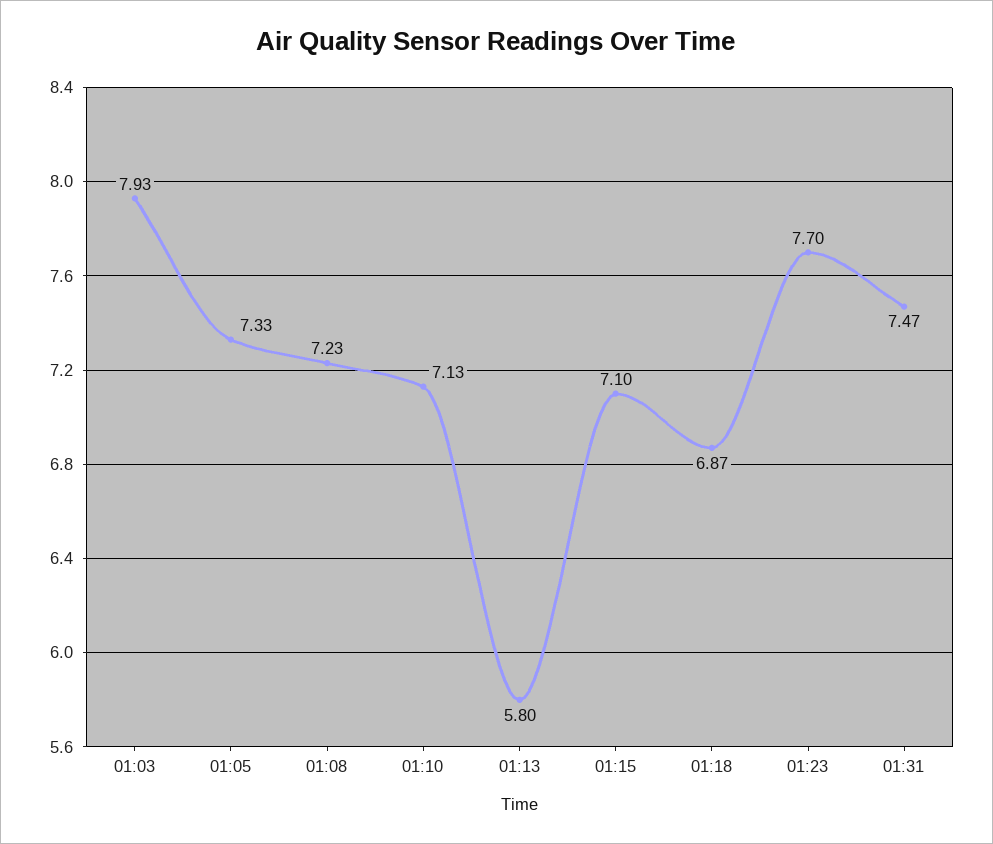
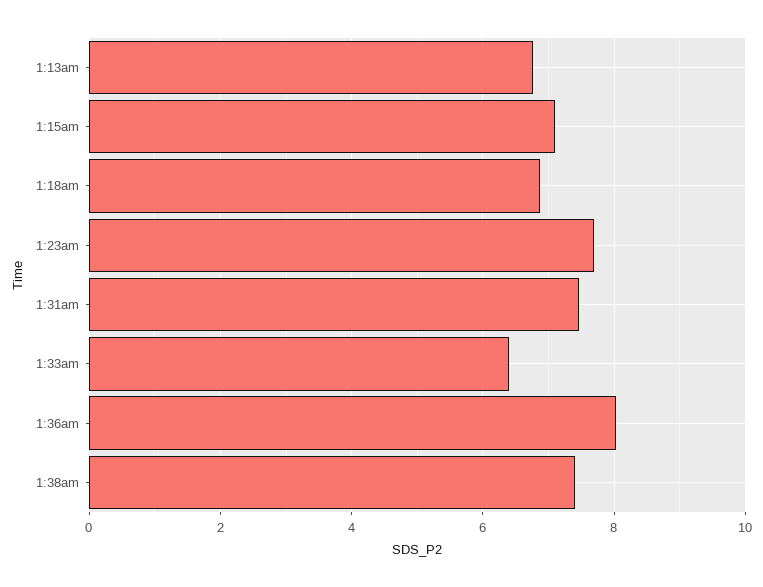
01:03: 7.93 -> none
01:05: 7.33 -> none
01:08: 7.23 -> none
01:10: 7.13 -> none
01:13: 5.8 -> 6.8
1:33am: none -> 6.4
1:36am: none -> 8
1:38am: none -> 7.4

